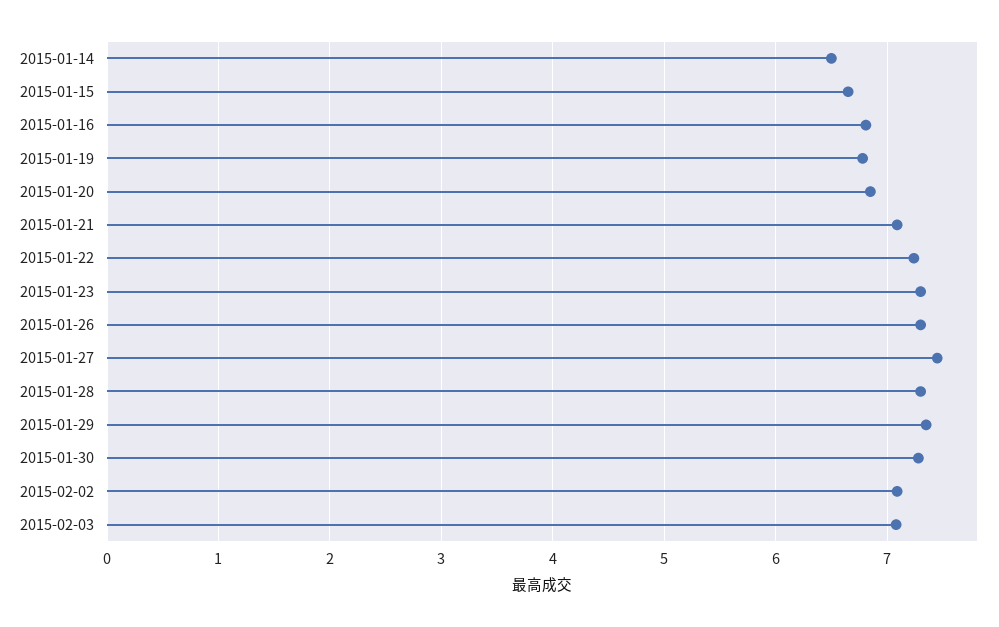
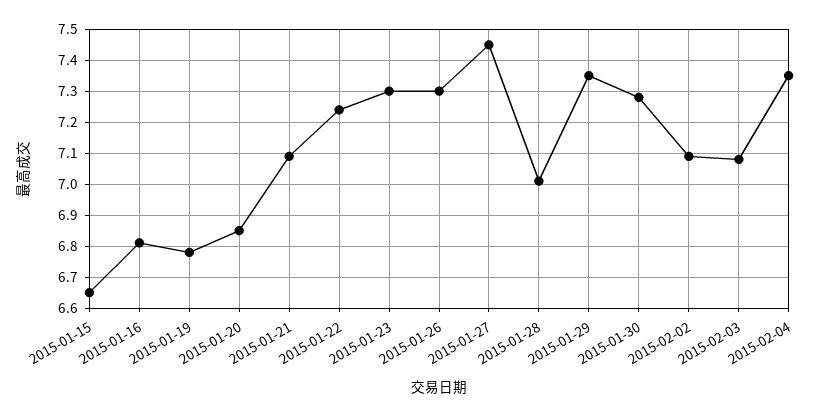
2015-01-14: 6.5 -> none
2015-01-28: 7.3 -> 7
2015-02-04: none -> 7.35

